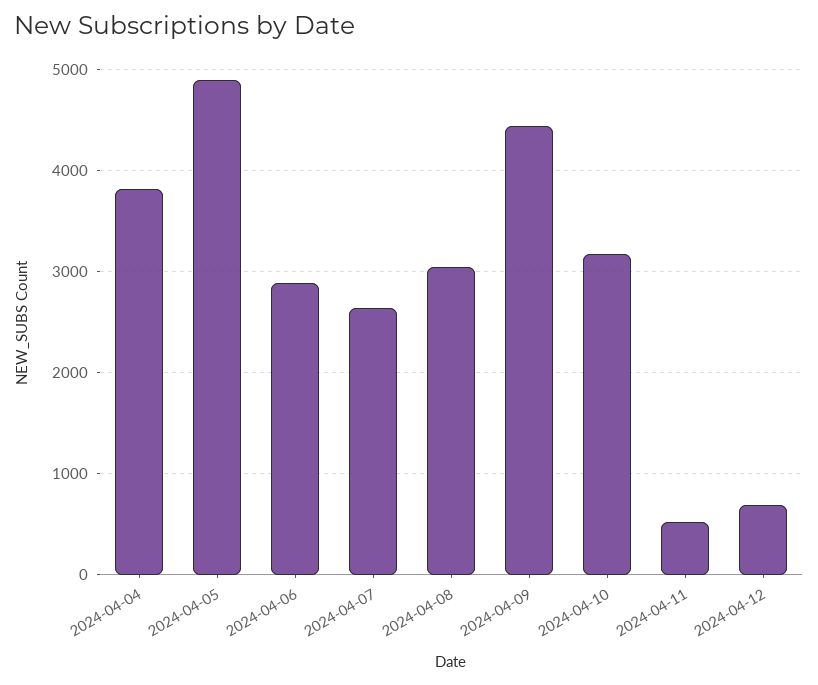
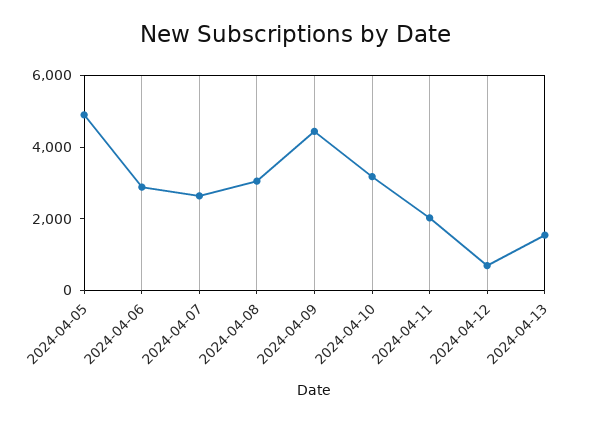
2024-04-04: 3800 -> none
2024-04-11: 500 -> 2000
2024-04-13: none -> 1500

